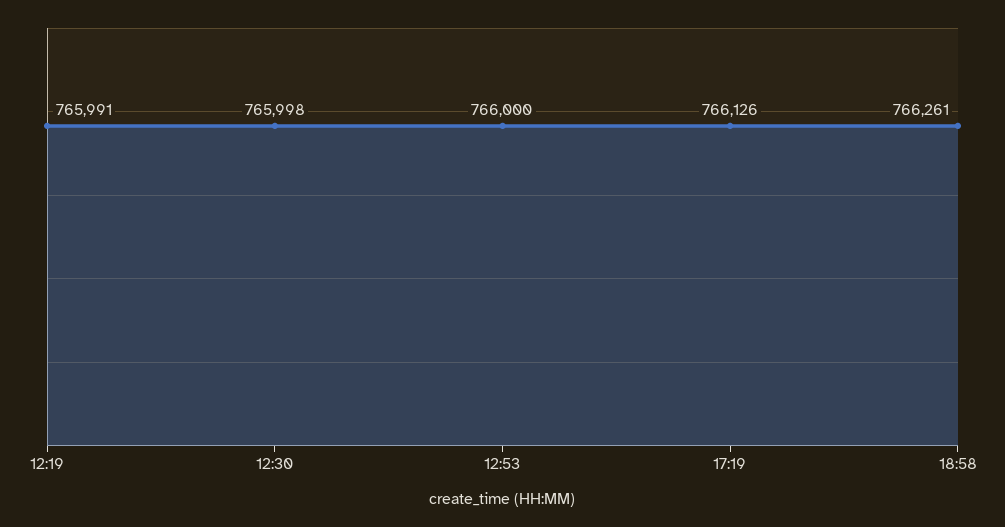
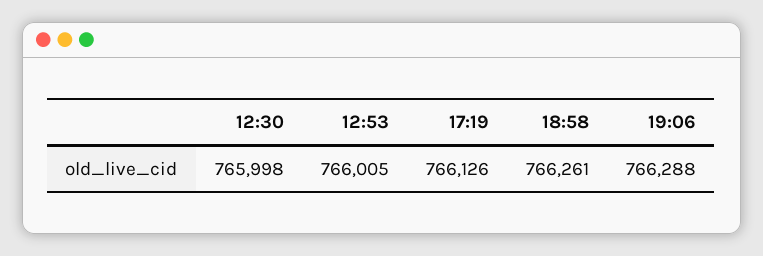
12:19: 765991 -> none
12:53: 766000 -> 766005
19:06: none -> 766288

